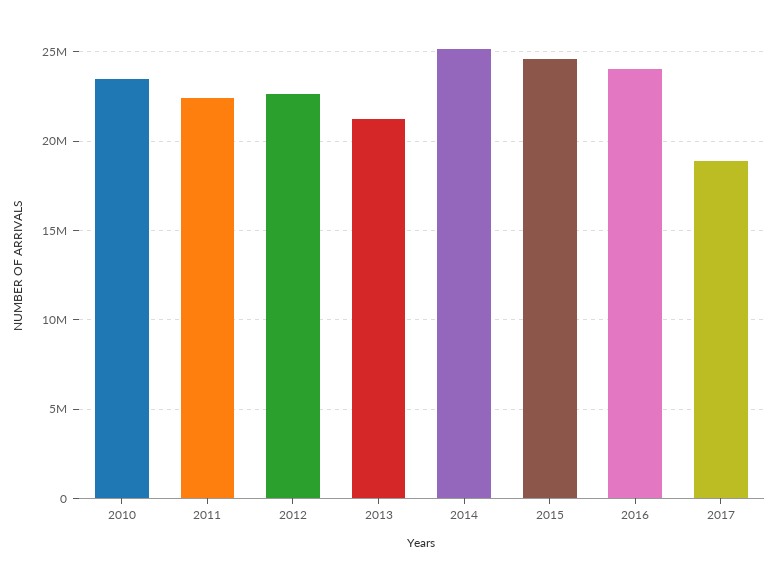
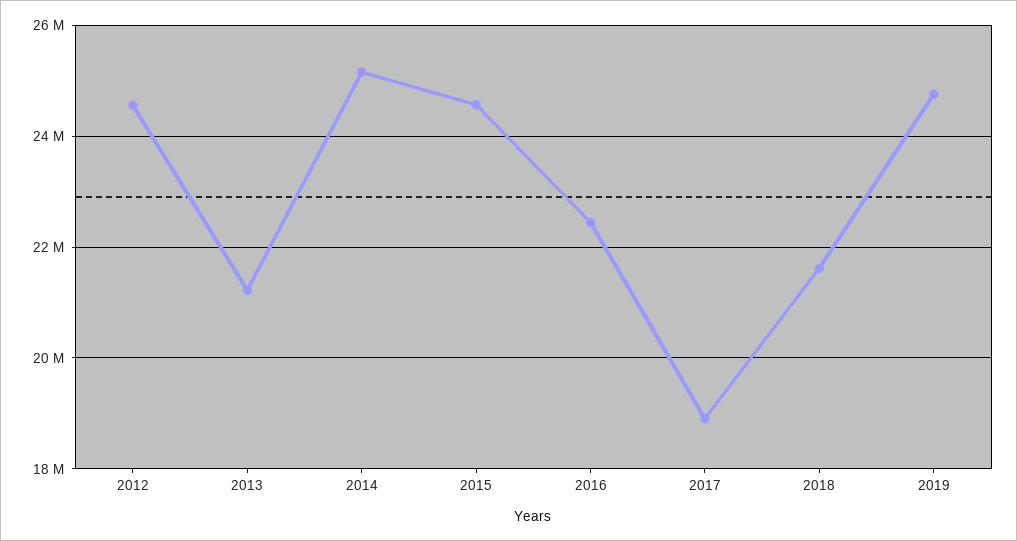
2010: 23500000 -> none
2011: 22500000 -> none
2012: 22500000 -> 24600000
2016: 24000000 -> 22400000
2018: none -> 21600000
2019: none -> 24800000

